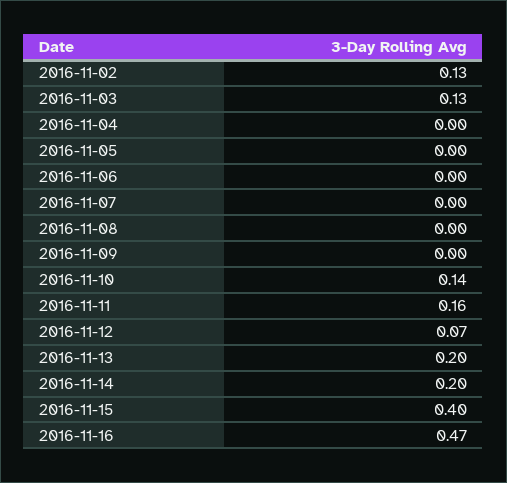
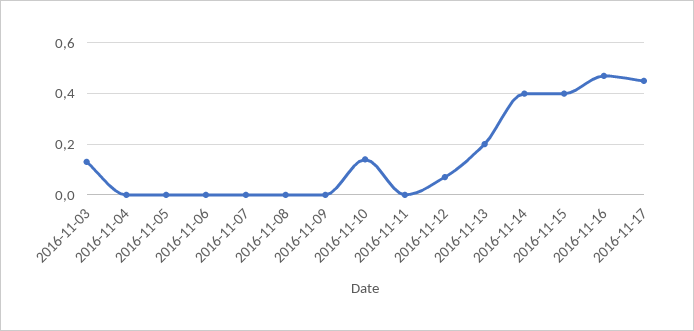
2016-11-02: 0.13 -> none
2016-11-11: 0.16 -> 0
2016-11-14: 0.2 -> 0.4
2016-11-17: none -> 0.45

